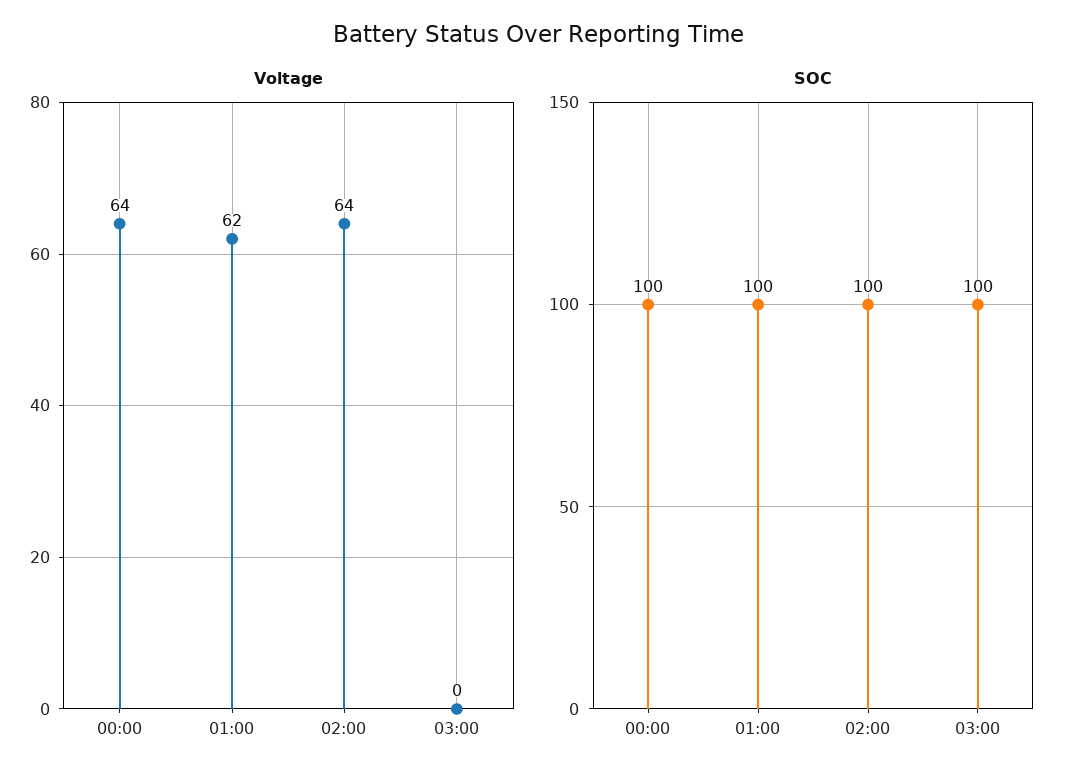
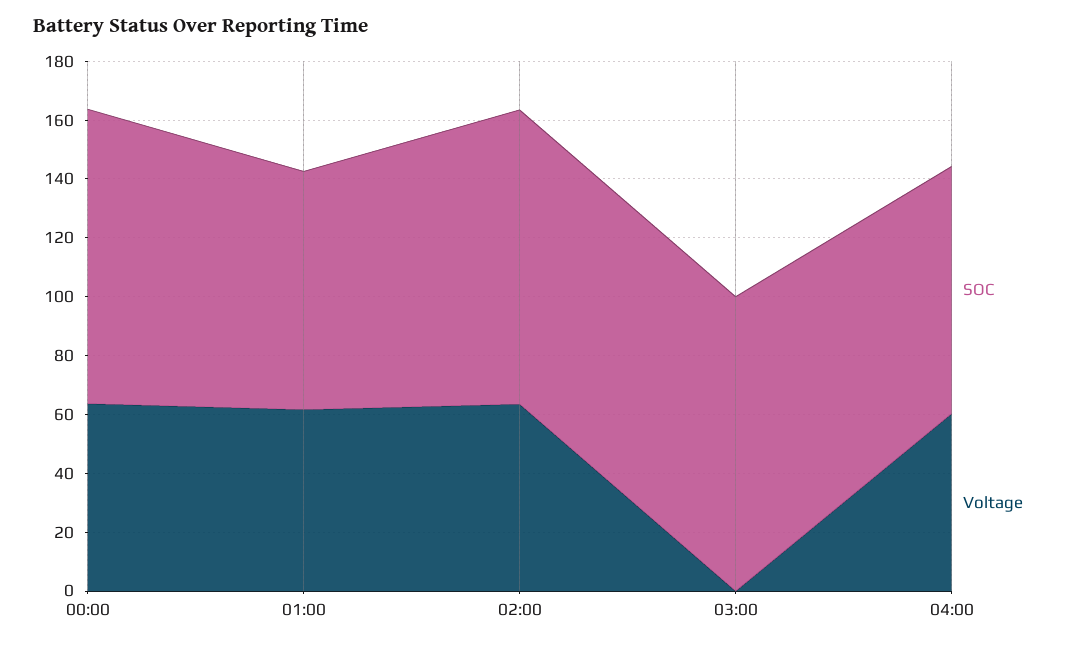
SOC, 01:00: 100 -> 80
SOC, 04:00: none -> 85
Voltage, 04:00: none -> 60

